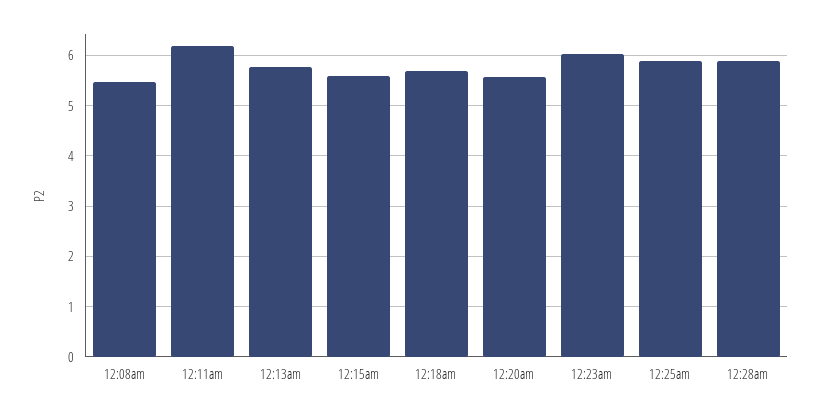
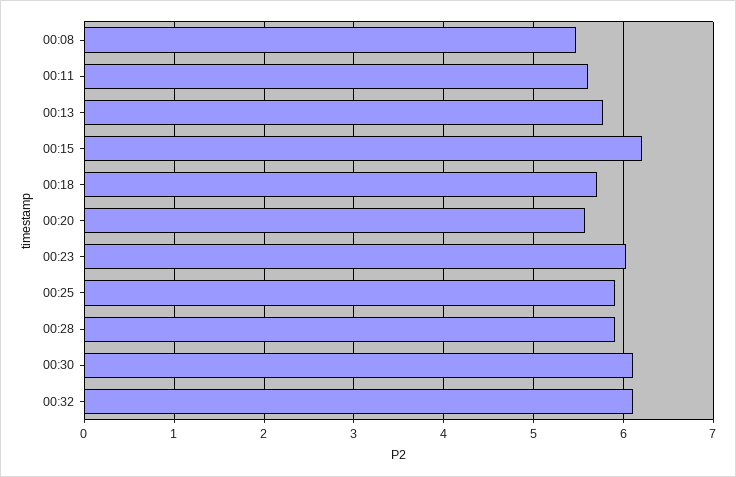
12:11am: 6.2 -> 5.6
12:15am: 5.6 -> 6.2
00:30: none -> 6.1
00:32: none -> 6.1

